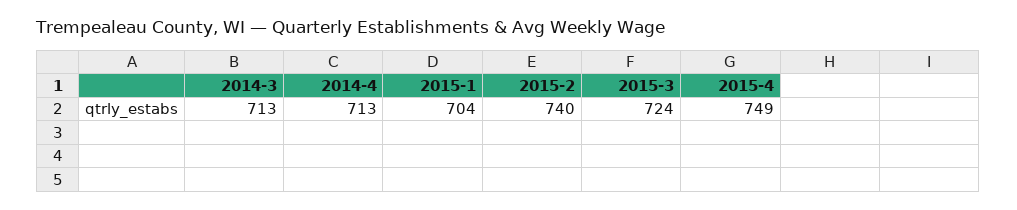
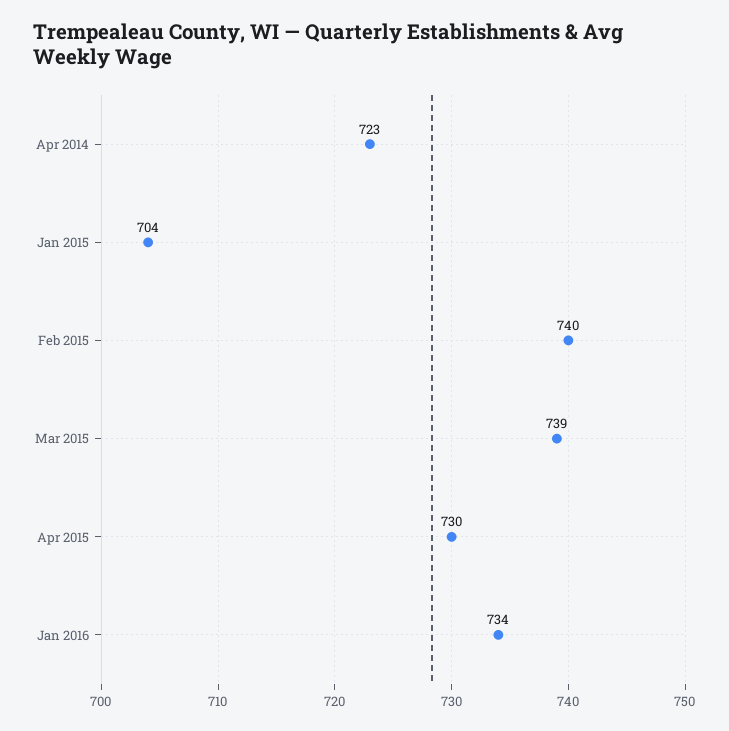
2014-3: 713 -> none
2014-4: 713 -> 723
2015-3: 724 -> 739
2015-4: 749 -> 730
Jan 2016: none -> 734

